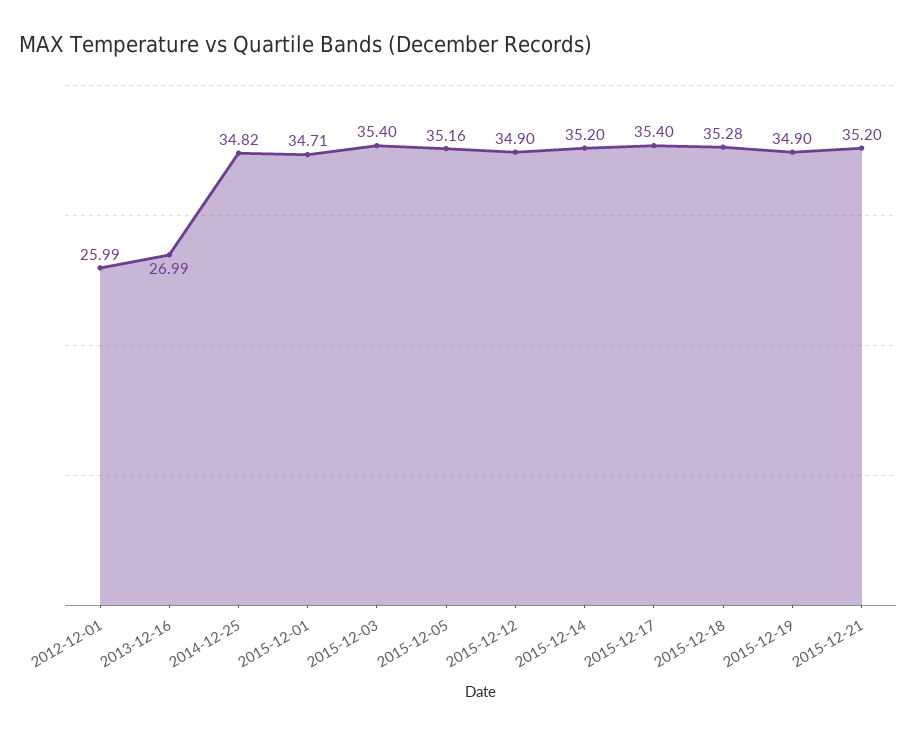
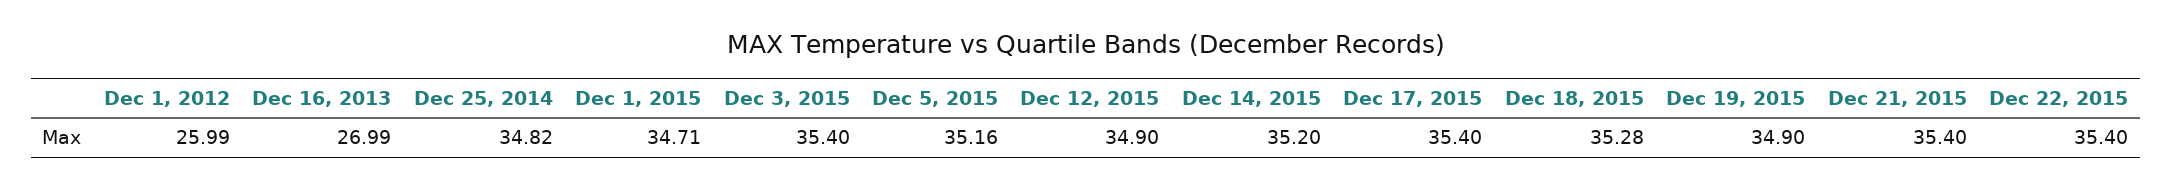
2015-12-21: 35.2 -> 35.4
Dec 22, 2015: none -> 35.4

